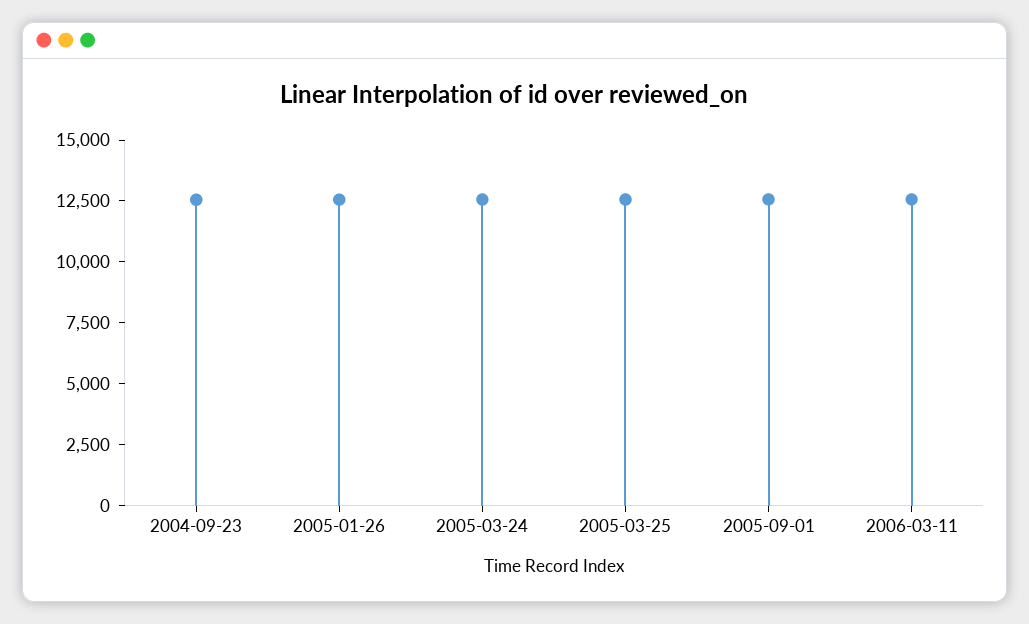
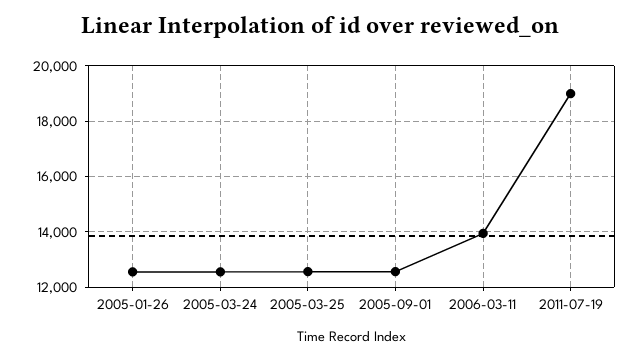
2004-09-23: 12500 -> none
2006-03-11: 12500 -> 14000
2011-07-19: none -> 19000

